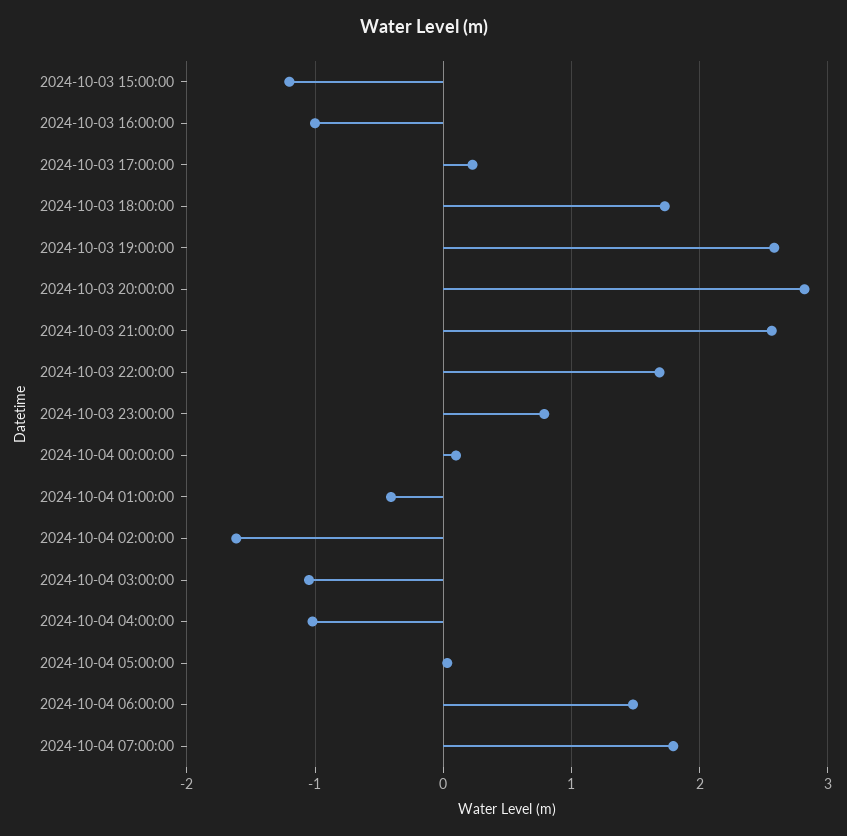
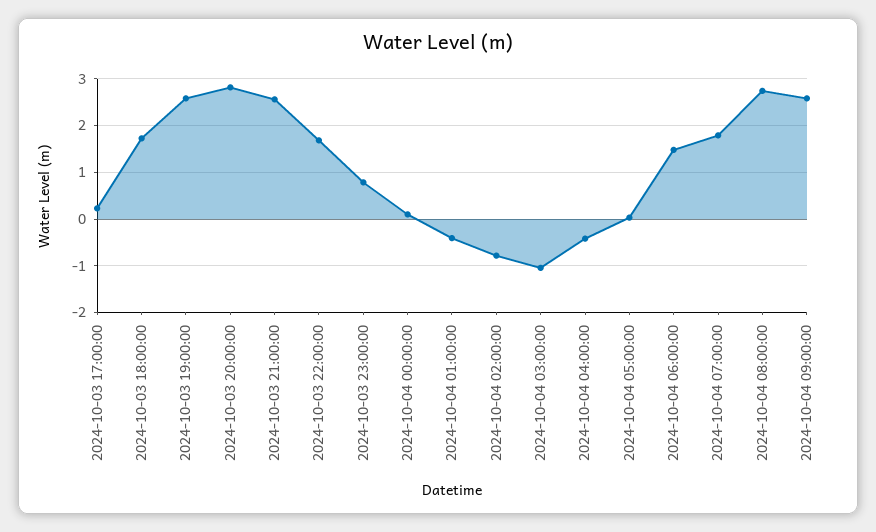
2024-10-03 15:00:00: -1.2 -> none
2024-10-03 16:00:00: -1 -> none
2024-10-04 02:00:00: -1.6 -> -0.8
2024-10-04 04:00:00: -1 -> -0.4
2024-10-04 08:00:00: none -> 2.8
2024-10-04 09:00:00: none -> 2.6

